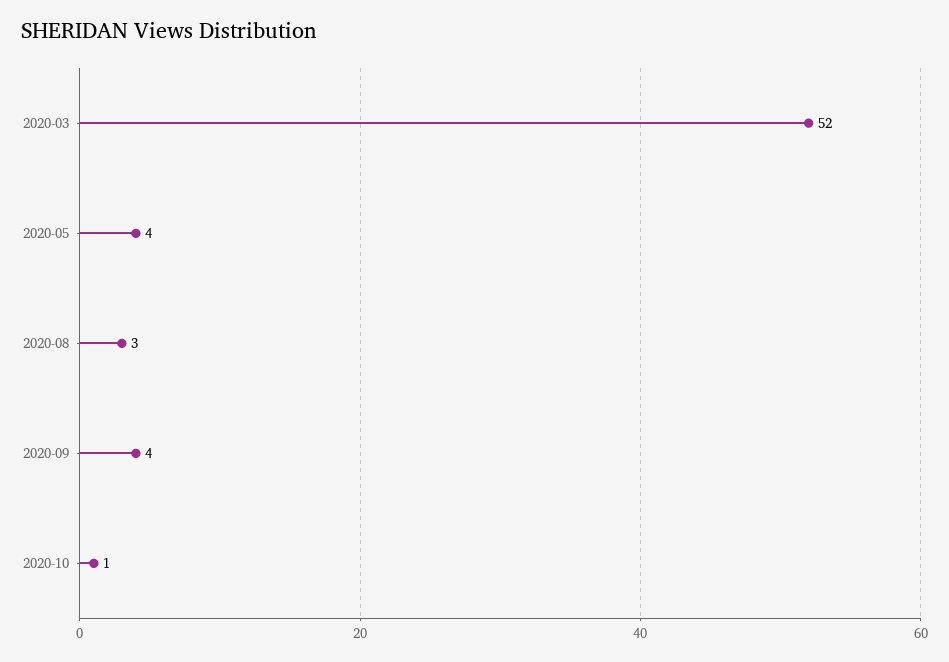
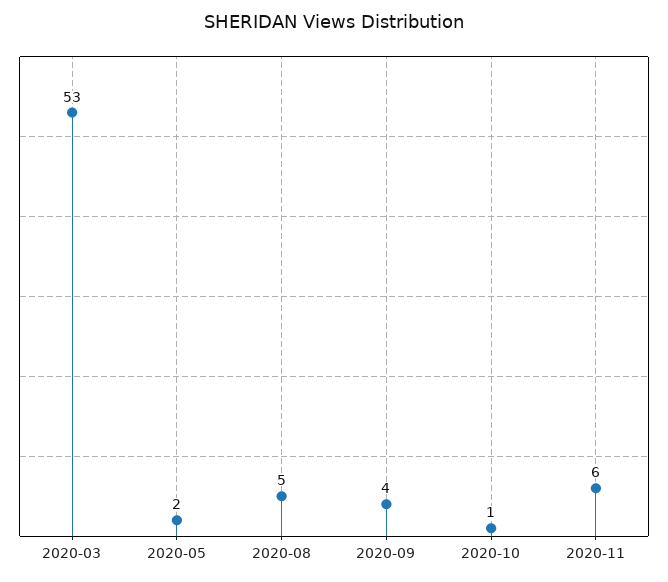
2020-03: 52 -> 53
2020-05: 4 -> 2
2020-08: 3 -> 5
2020-11: none -> 6

